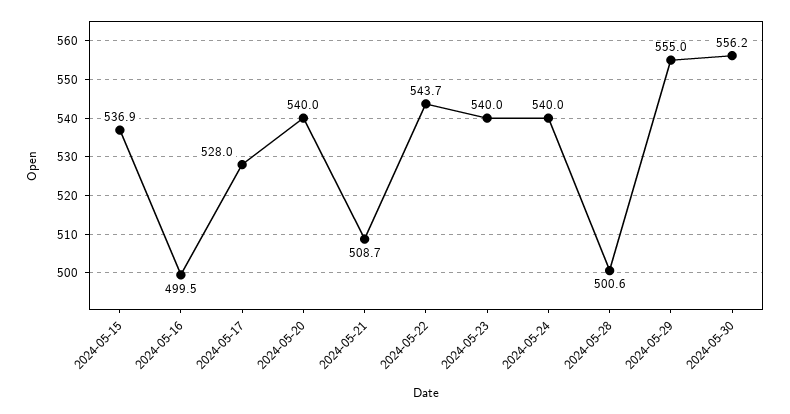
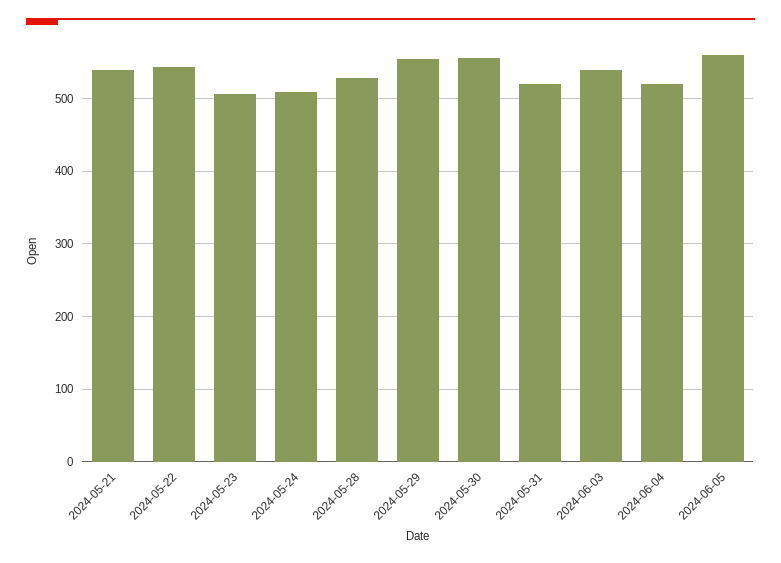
2024-05-15: 536.9 -> none
2024-05-16: 499.5 -> none
2024-05-17: 528 -> none
2024-05-20: 540 -> none
2024-05-21: 508.7 -> 540
2024-05-23: 540 -> 510
2024-05-24: 540 -> 510
2024-05-28: 500.6 -> 530
2024-05-31: none -> 520
2024-06-03: none -> 540
2024-06-04: none -> 520
2024-06-05: none -> 560

